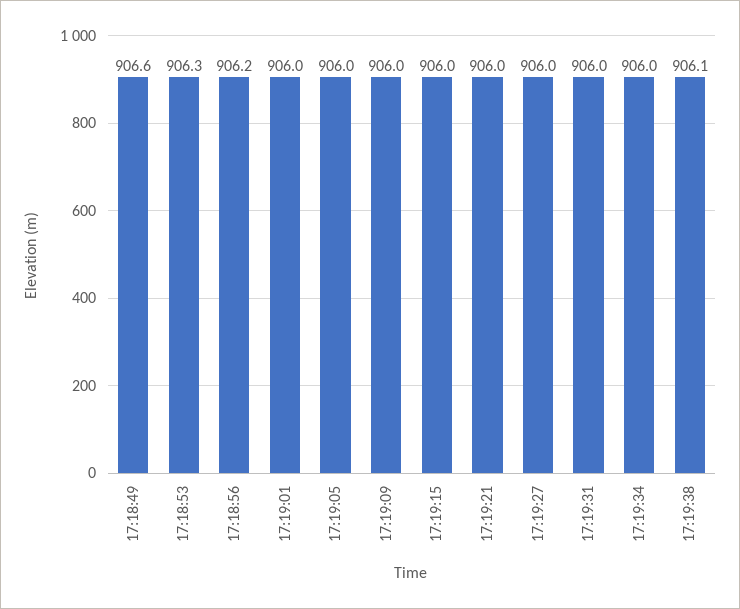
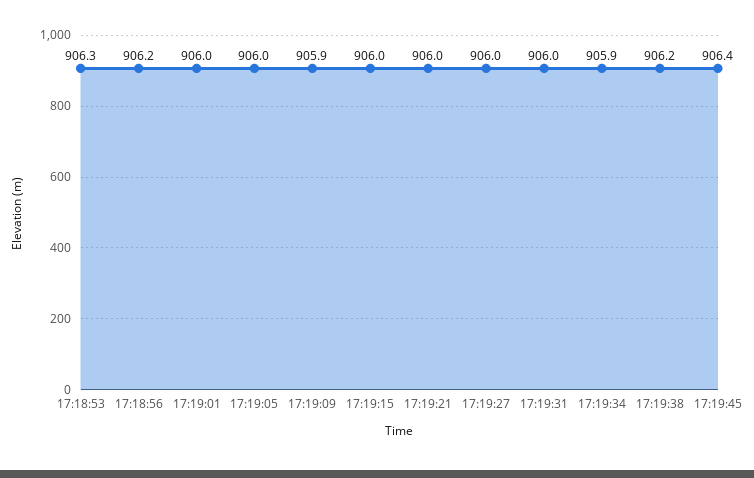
17:18:49: 906.6 -> none
17:19:09: 906 -> 905.9
17:19:34: 906 -> 905.9
17:19:38: 906.1 -> 906.2
17:19:45: none -> 906.4

